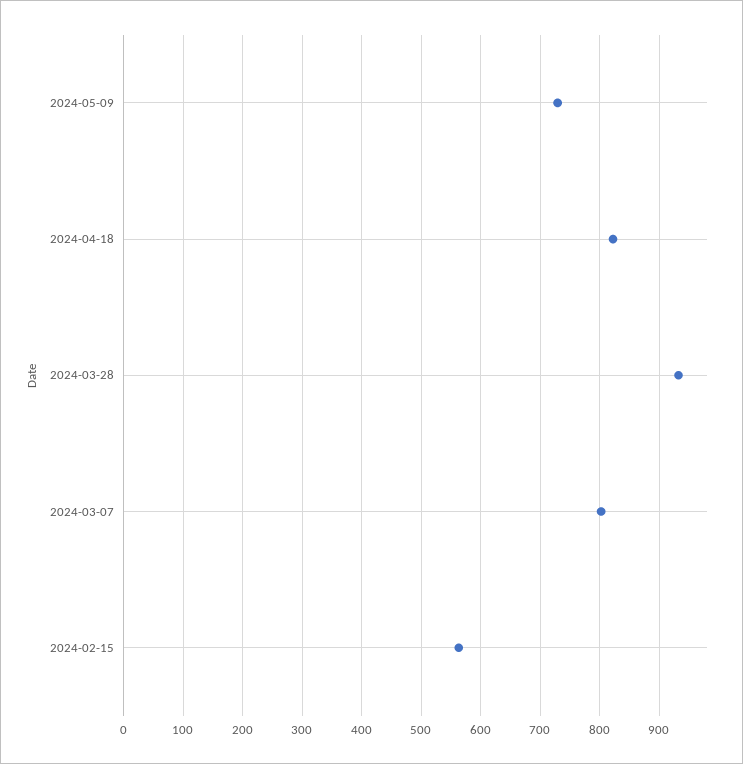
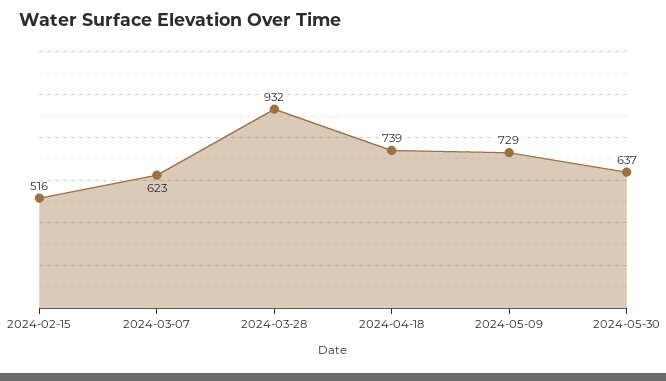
2024-04-18: 820 -> 739
2024-03-07: 800 -> 623
2024-02-15: 560 -> 516
2024-05-30: none -> 637

